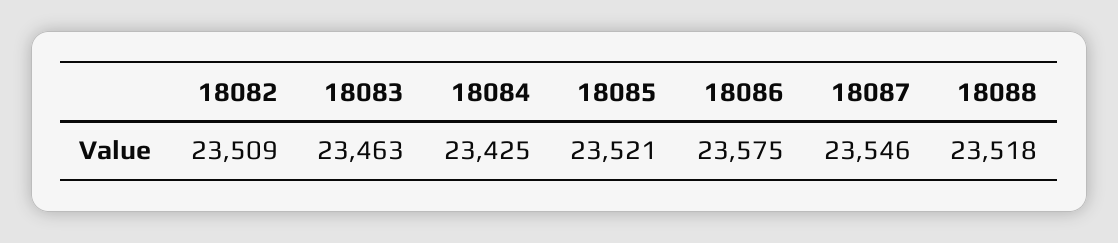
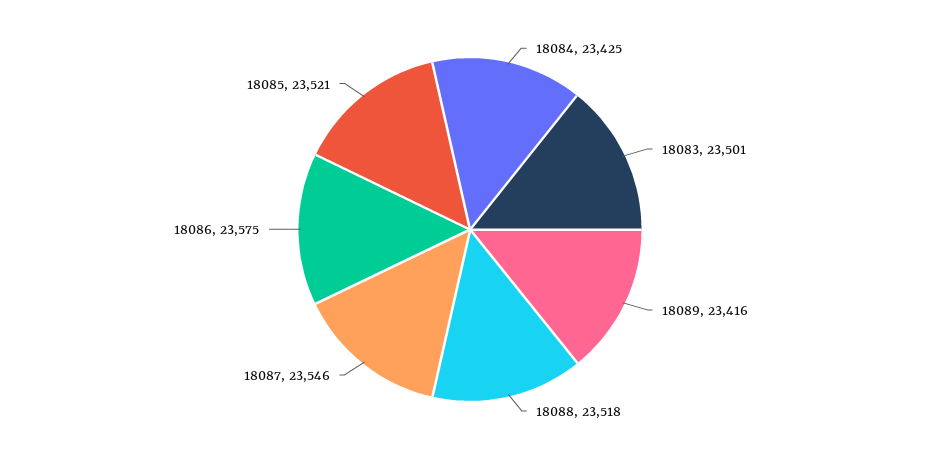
18082: 23509 -> none
18083: 23463 -> 23501
18089: none -> 23416

